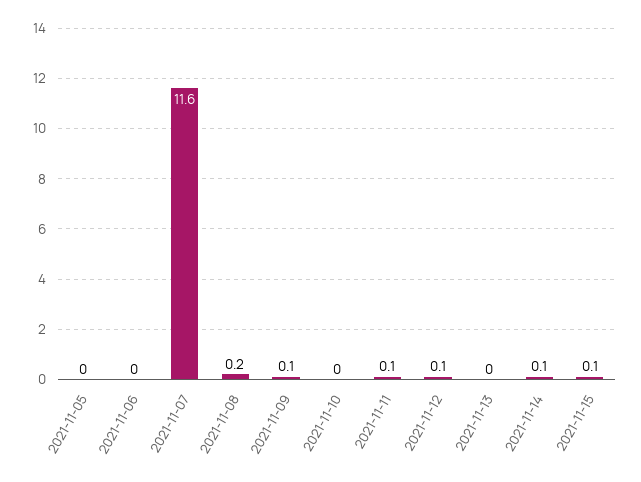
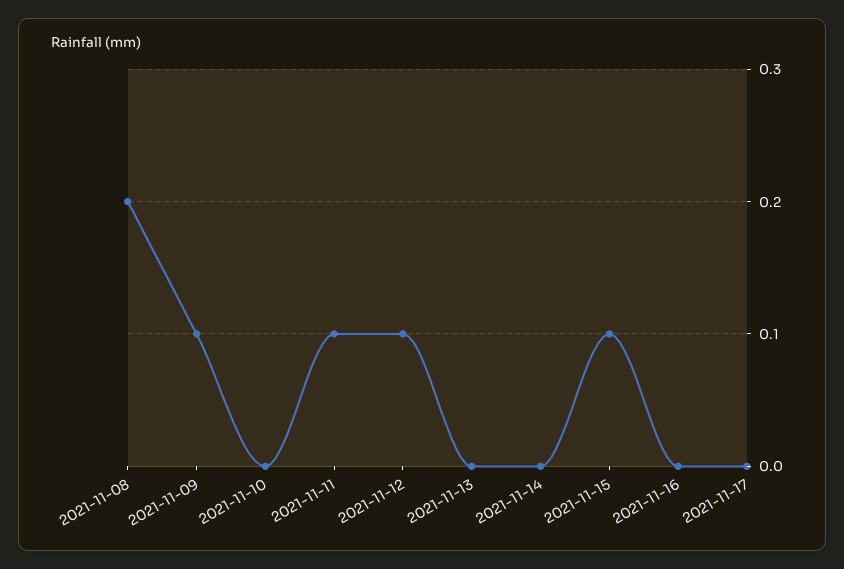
2021-11-05: 0 -> none
2021-11-06: 0 -> none
2021-11-07: 11.6 -> none
2021-11-14: 0.1 -> 0
2021-11-16: none -> 0
2021-11-17: none -> 0

